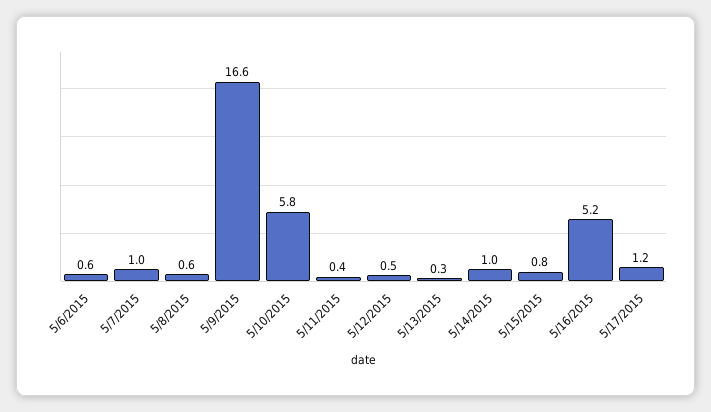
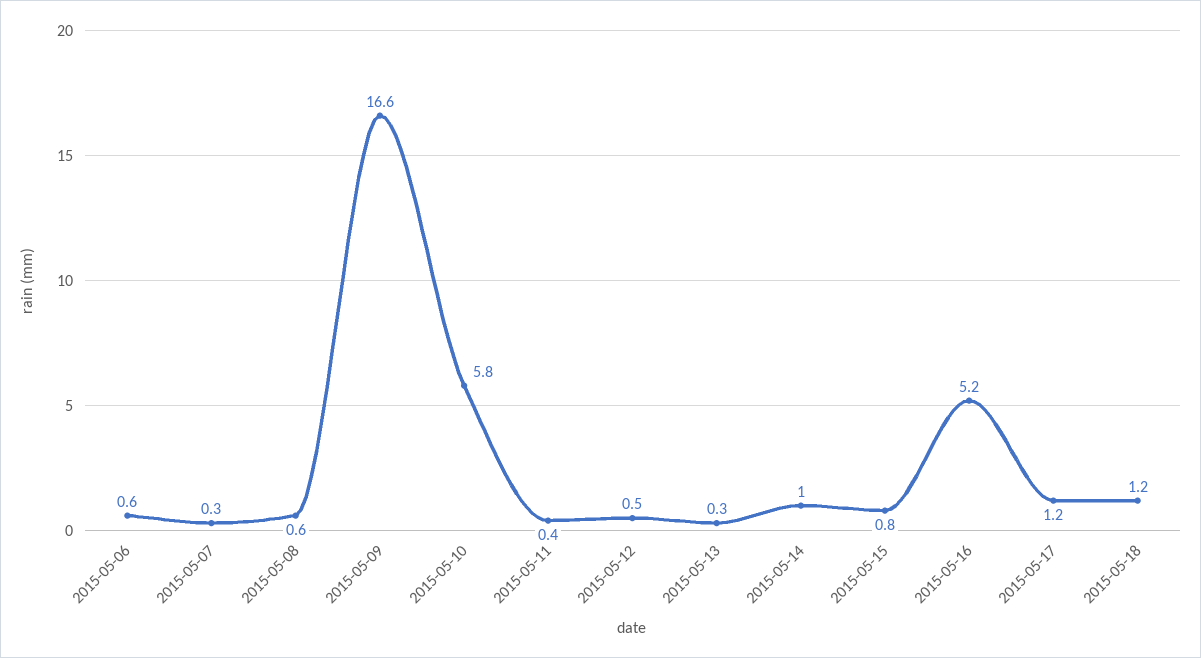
5/7/2015: 1 -> 0.3
2015-05-18: none -> 1.2

